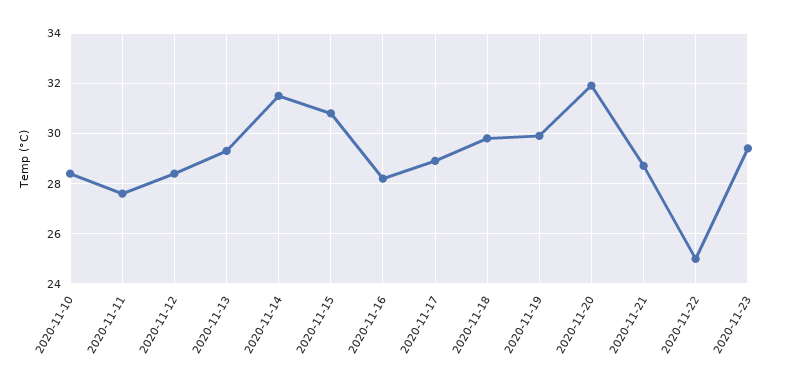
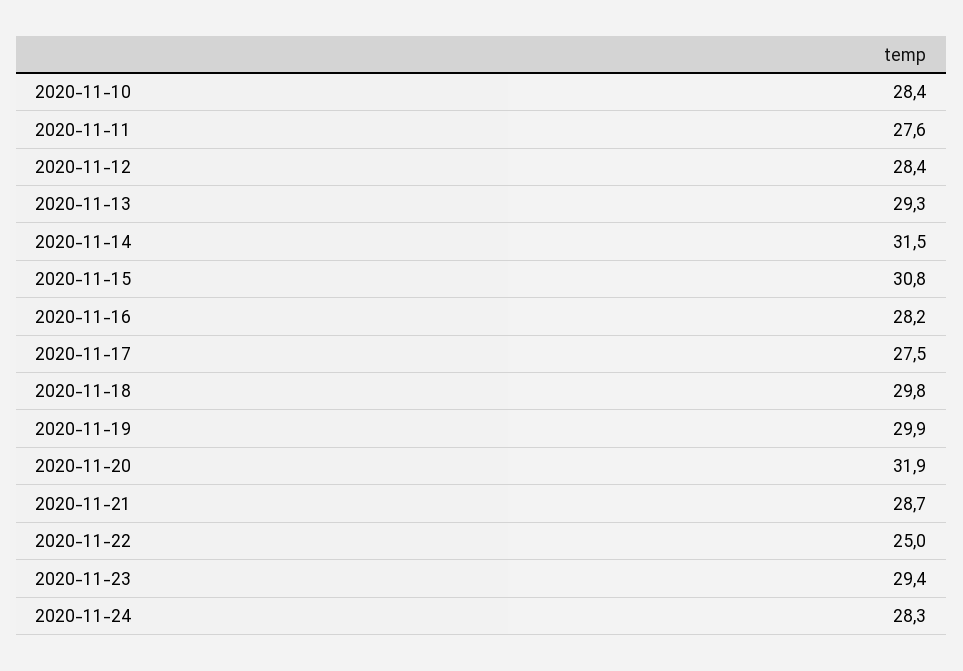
2020-11-17: 29 -> 27.5
2020-11-24: none -> 28.3

